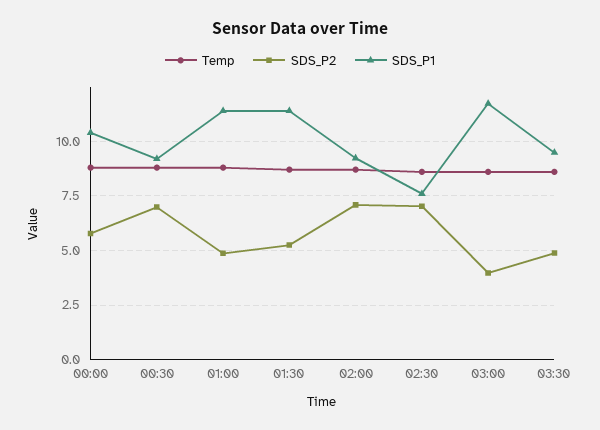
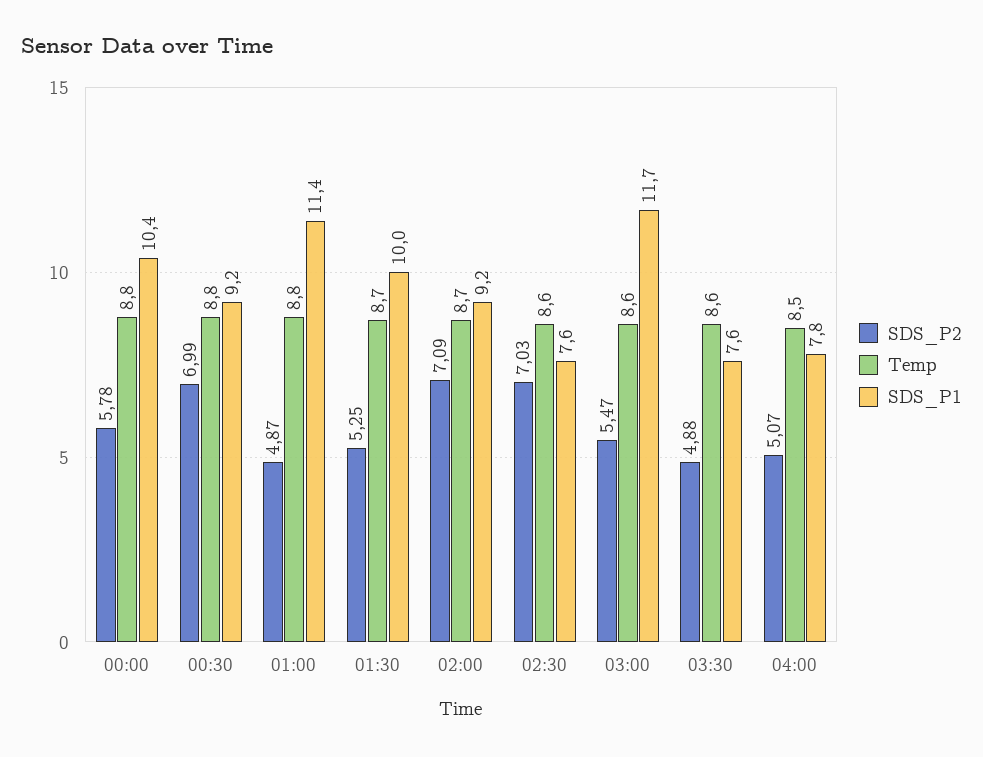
SDS_P1, 01:30: 11.5 -> 10
SDS_P2, 03:00: 4 -> 5.47
SDS_P1, 03:30: 9.5 -> 7.6
SDS_P2, 04:00: none -> 5.07
Temp, 04:00: none -> 8.5
SDS_P1, 04:00: none -> 7.8

